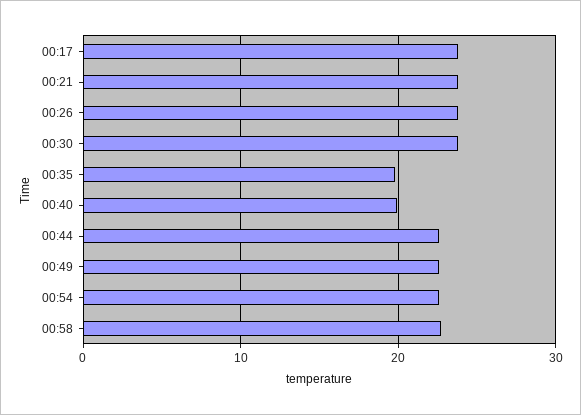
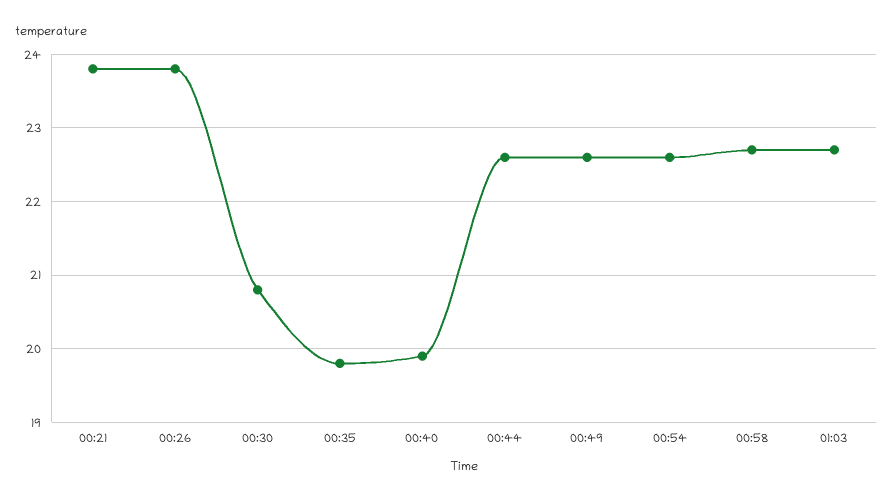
00:17: 24 -> none
00:30: 24 -> 20.8
01:03: none -> 22.7

